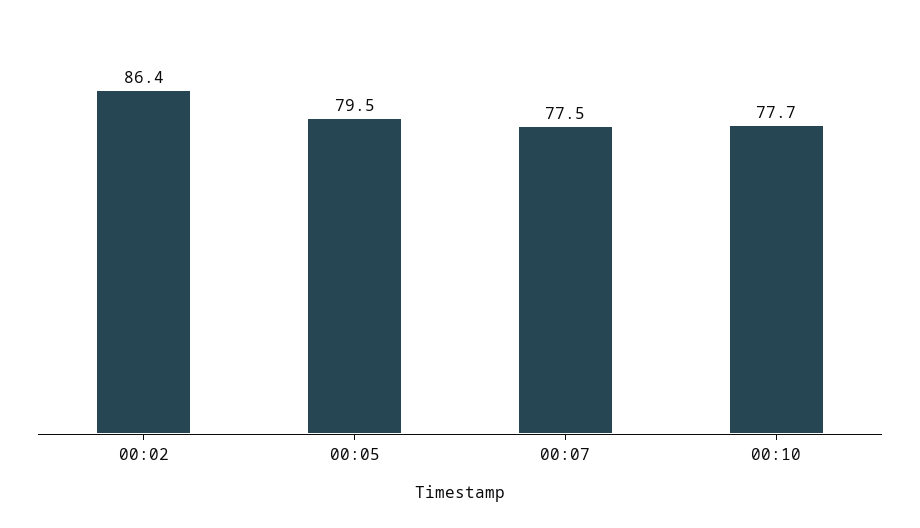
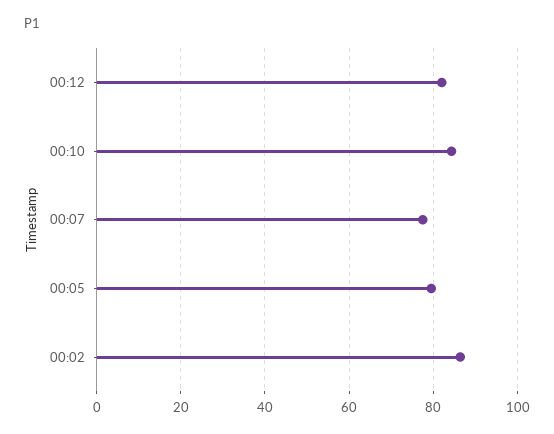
00:10: 77.7 -> 84
00:12: none -> 82

